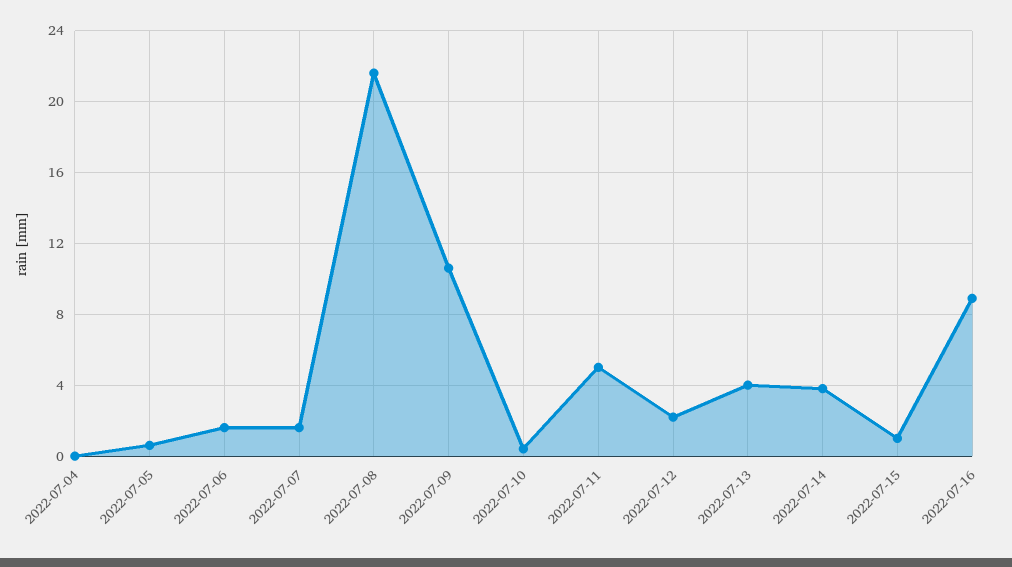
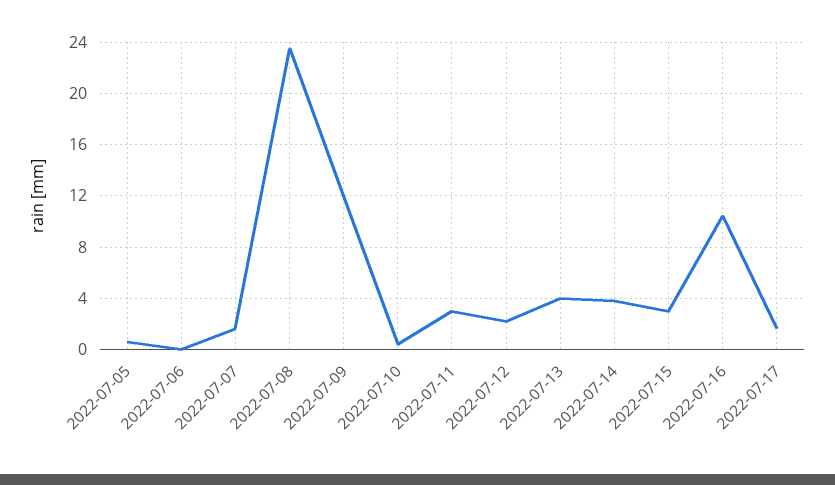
2022-07-04: 0 -> none
2022-07-06: 1.5 -> 0
2022-07-08: 21.5 -> 23.5
2022-07-09: 10.5 -> 12
2022-07-11: 5 -> 3
2022-07-15: 1 -> 3
2022-07-16: 9 -> 10.5
2022-07-17: none -> 1.5

